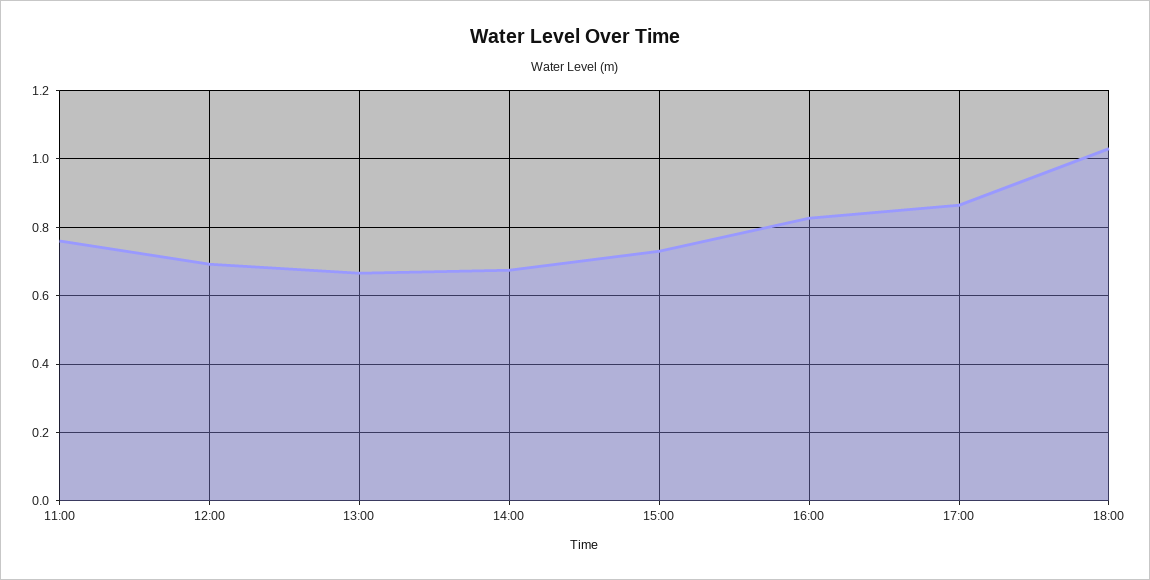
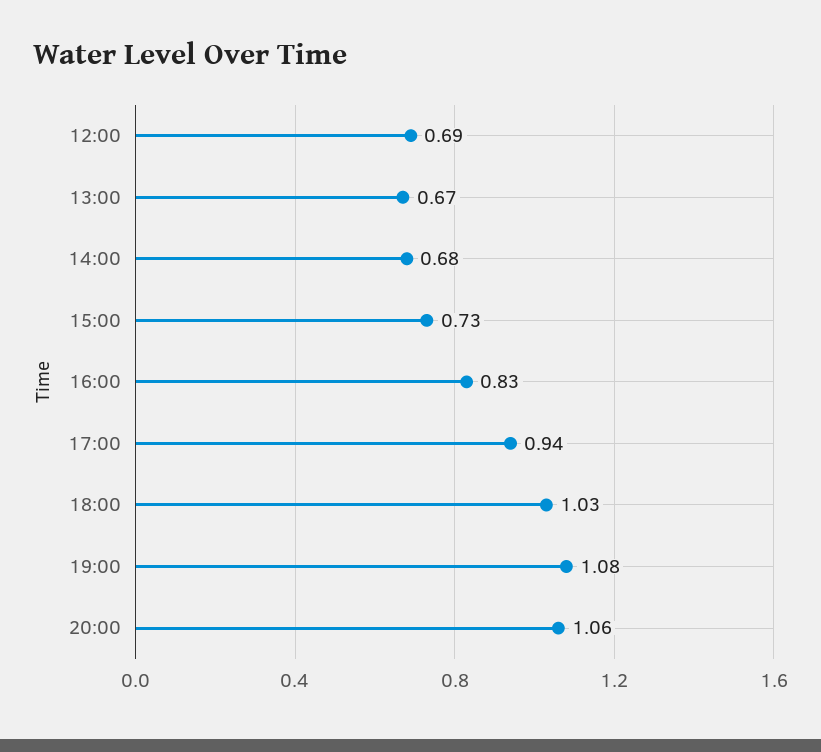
11:00: 0.76 -> none
17:00: 0.86 -> 0.94
19:00: none -> 1.08
20:00: none -> 1.06

